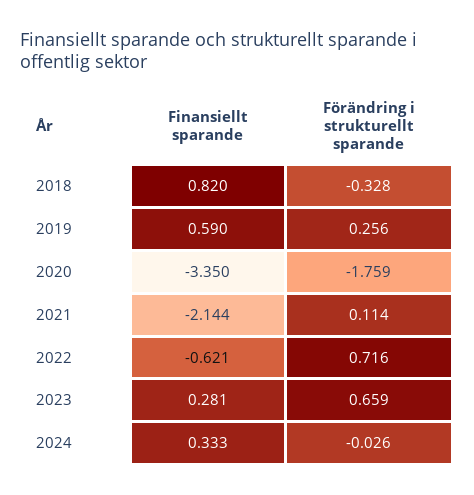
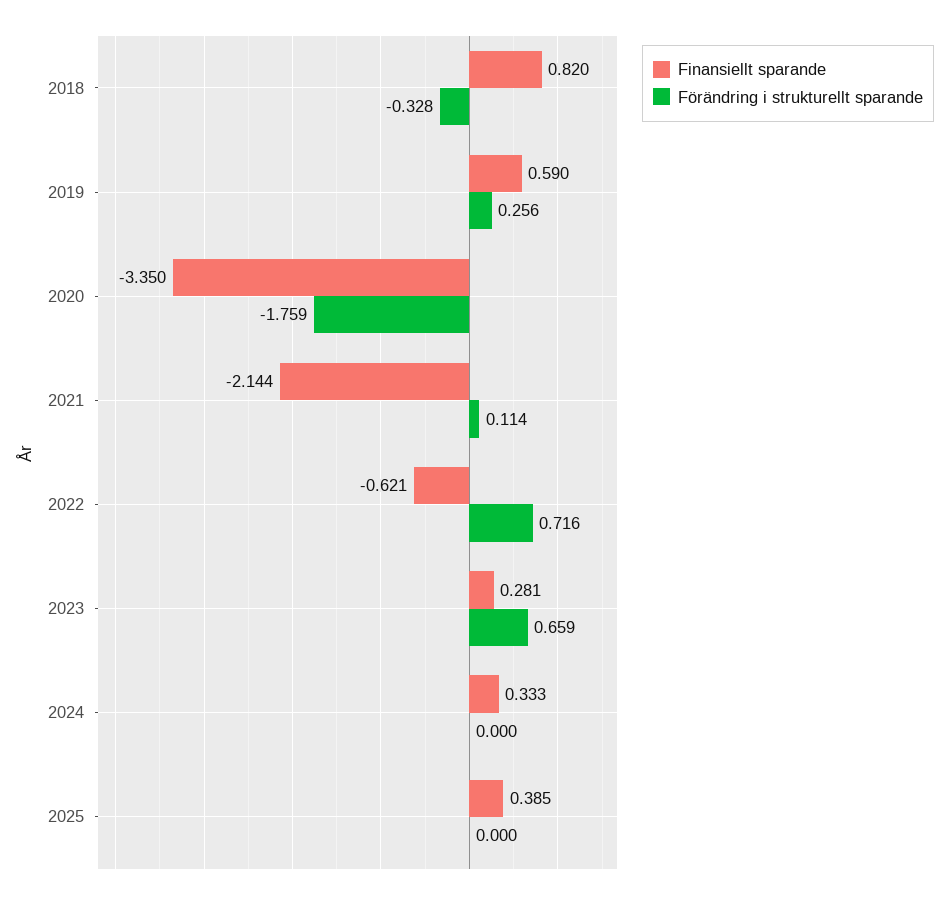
Förändring i strukturellt sparande, 2024: -0.026 -> 0
Finansiellt sparande, 2025: none -> 0.385
Förändring i strukturellt sparande, 2025: none -> 0

